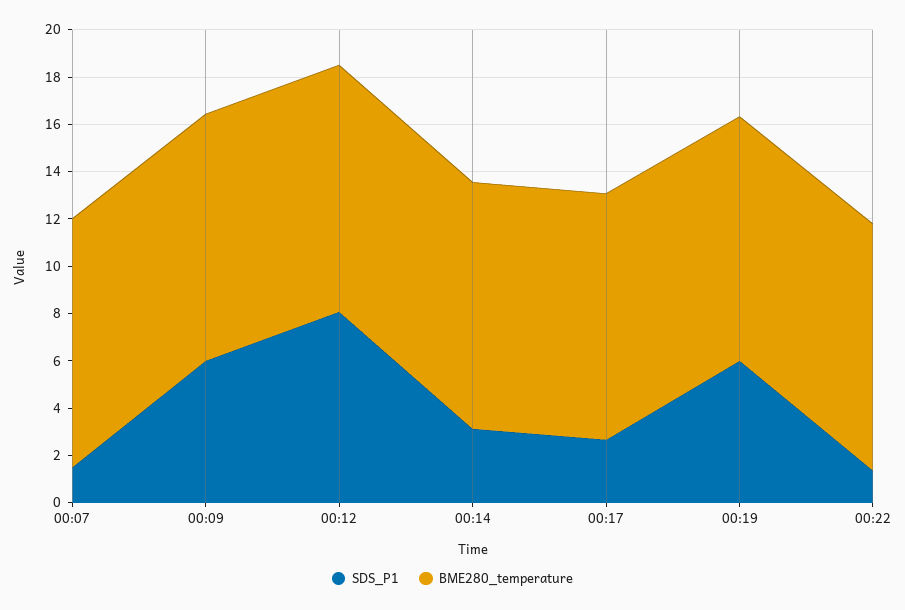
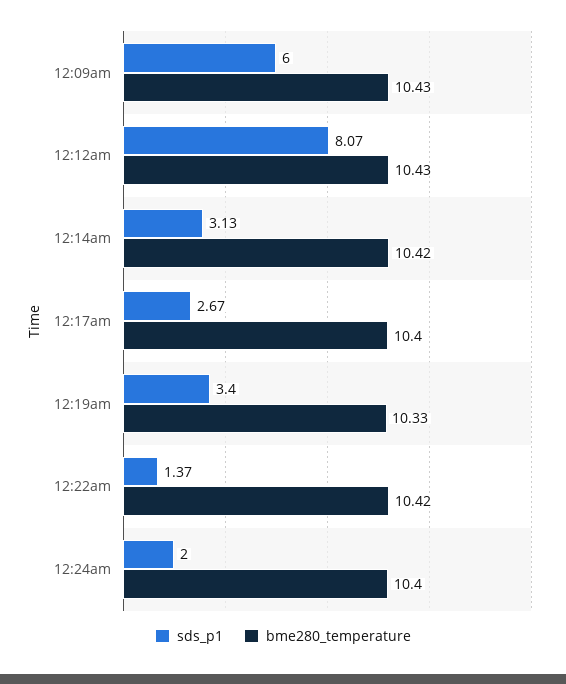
SDS_P1, 00:07: 1.5 -> none
BME280_temperature, 00:07: 10.5 -> none
SDS_P1, 00:19: 6 -> 3.4
SDS_P1, 12:24am: none -> 2
BME280_temperature, 12:24am: none -> 10.4

